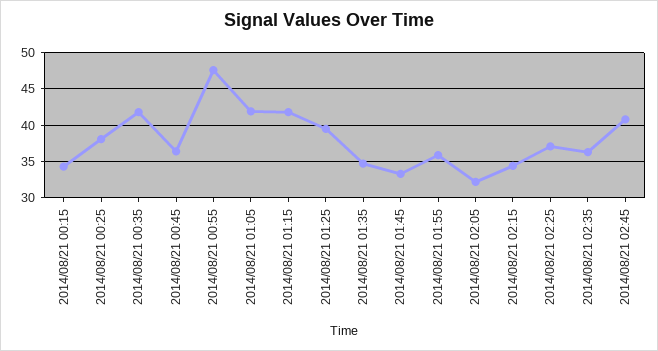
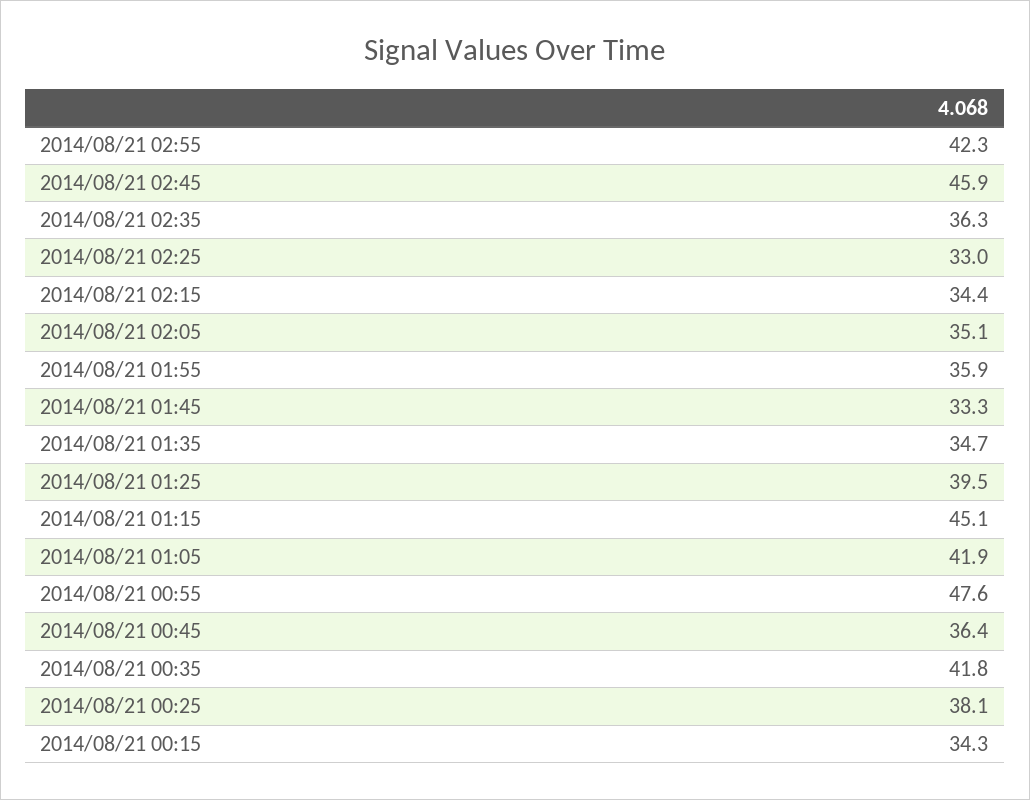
2014/08/21 01:15: 42 -> 45.1
2014/08/21 02:05: 32 -> 35.1
2014/08/21 02:25: 37 -> 33
2014/08/21 02:45: 41 -> 45.9
2014/08/21 02:55: none -> 42.3

